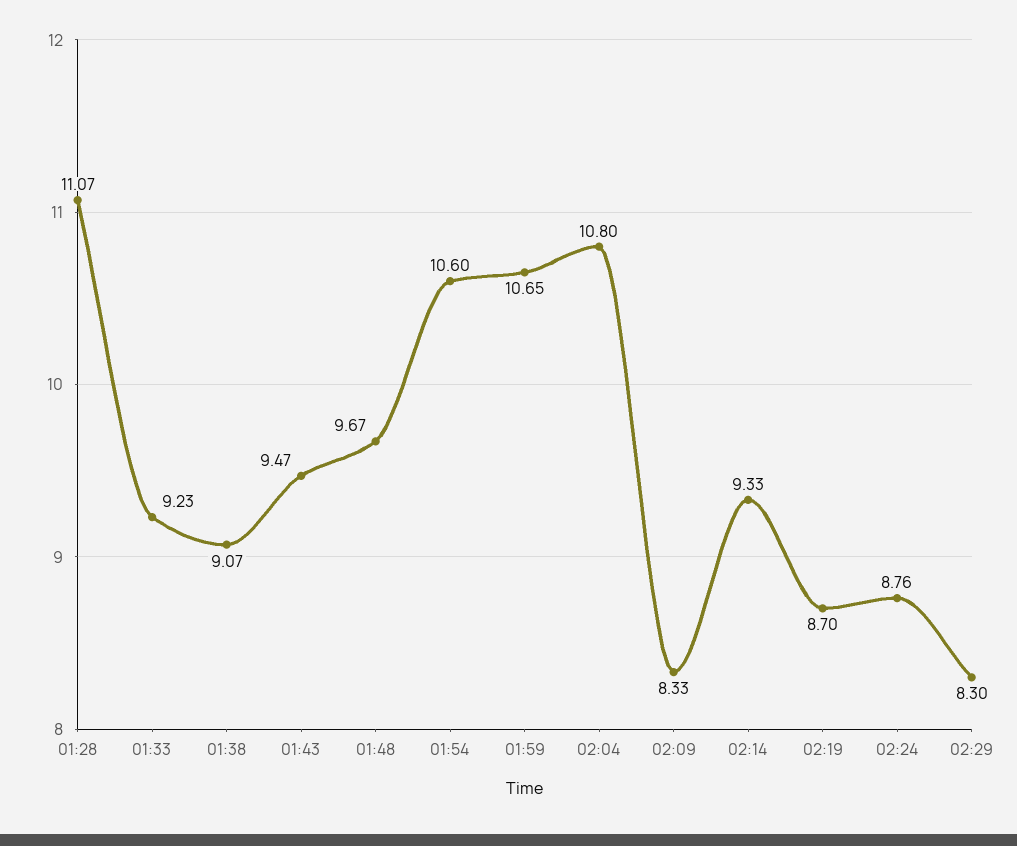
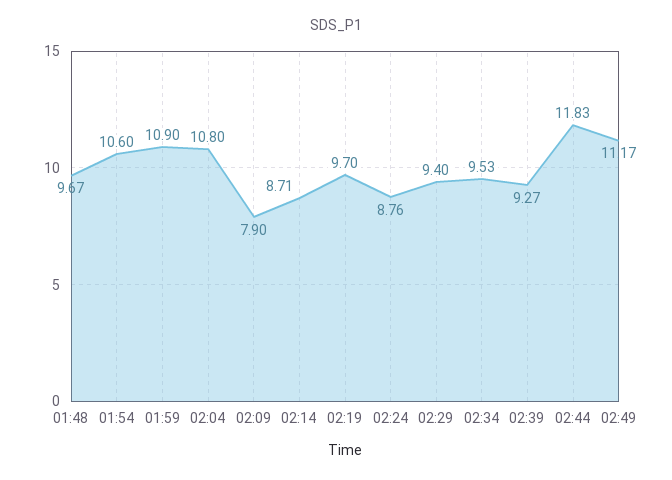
01:28: 11.07 -> none
01:33: 9.23 -> none
01:38: 9.07 -> none
01:43: 9.47 -> none
01:59: 10.65 -> 10.9
02:09: 8.33 -> 7.9
02:14: 9.33 -> 8.71
02:19: 8.7 -> 9.7
02:29: 8.3 -> 9.4
02:34: none -> 9.53
02:39: none -> 9.27
02:44: none -> 11.83
02:49: none -> 11.17

